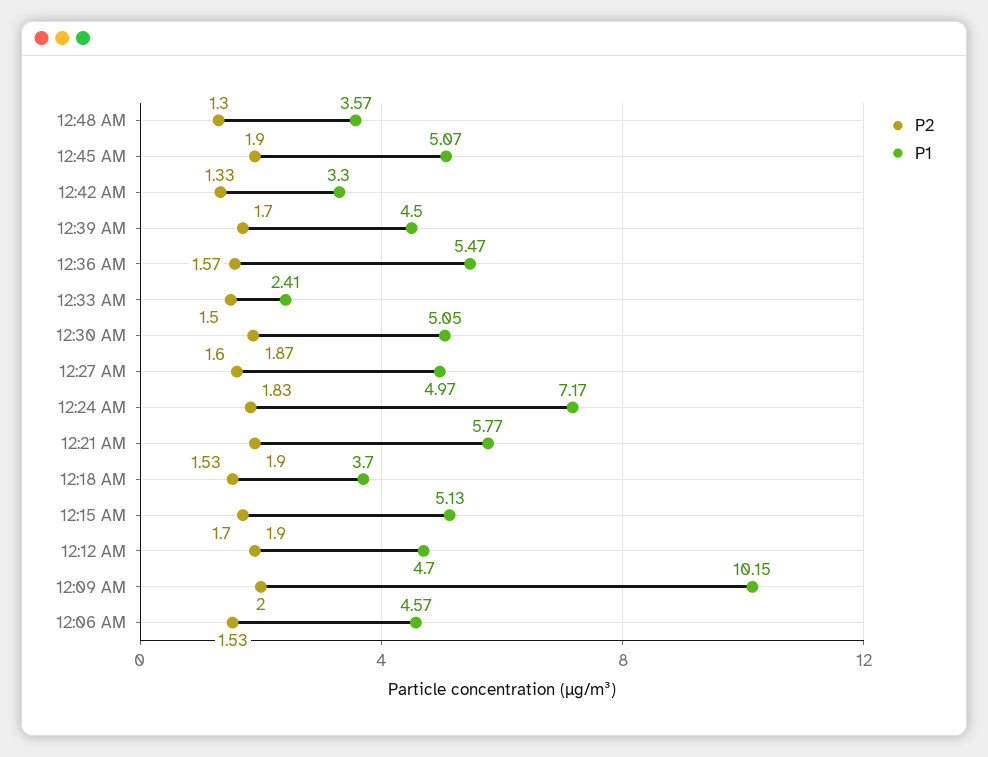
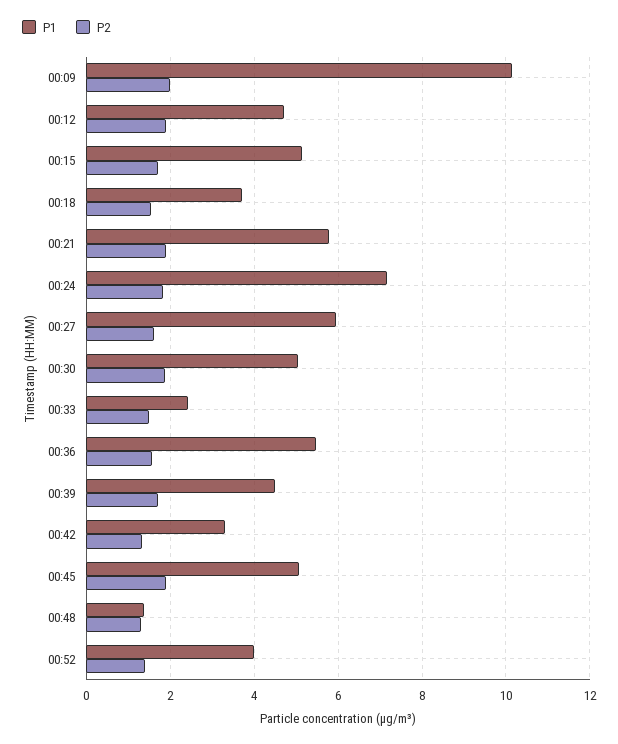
P1, 12:48 AM: 3.57 -> 1.4
P1, 12:27 AM: 4.97 -> 6
P2, 12:06 AM: 1.53 -> none
P1, 12:06 AM: 4.57 -> none
P1, 00:52: none -> 4
P2, 00:52: none -> 1.4

